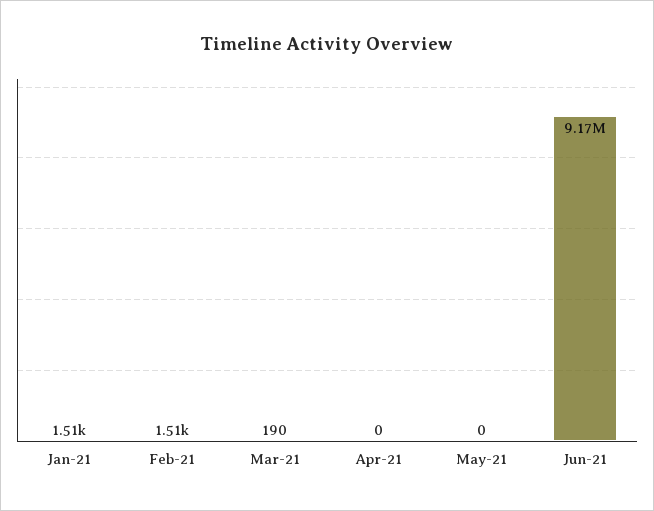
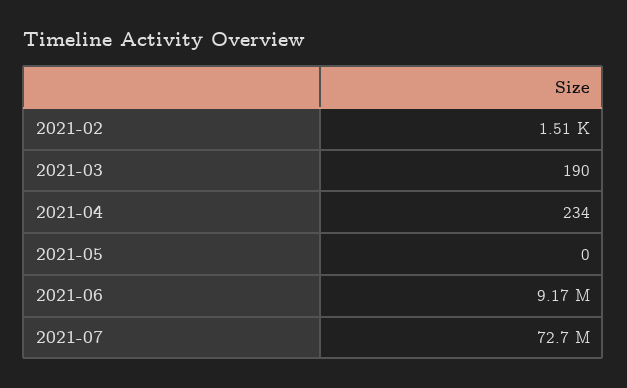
Jan-21: 1510 -> none
Apr-21: 0 -> 234
2021-07: none -> 72700000

